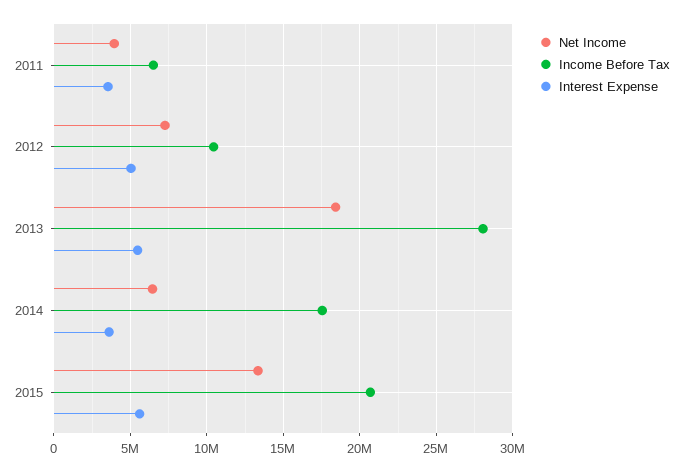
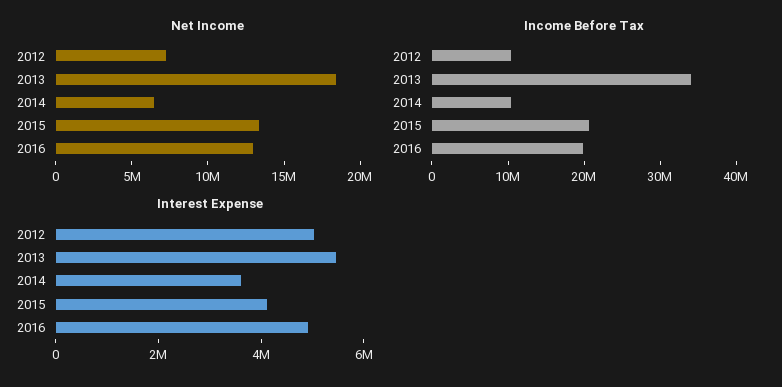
Net Income, 2011: 4000000 -> none
Income Before Tax, 2011: 6500000 -> none
Interest Expense, 2011: 3500000 -> none
Income Before Tax, 2013: 28000000 -> 34000000
Income Before Tax, 2014: 17500000 -> 10000000
Interest Expense, 2015: 5500000 -> 4000000
Net Income, 2016: none -> 13000000
Income Before Tax, 2016: none -> 20000000
Interest Expense, 2016: none -> 5000000

